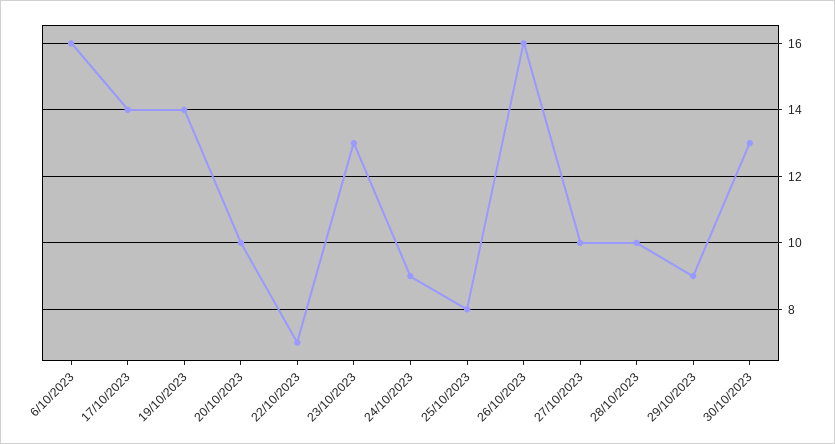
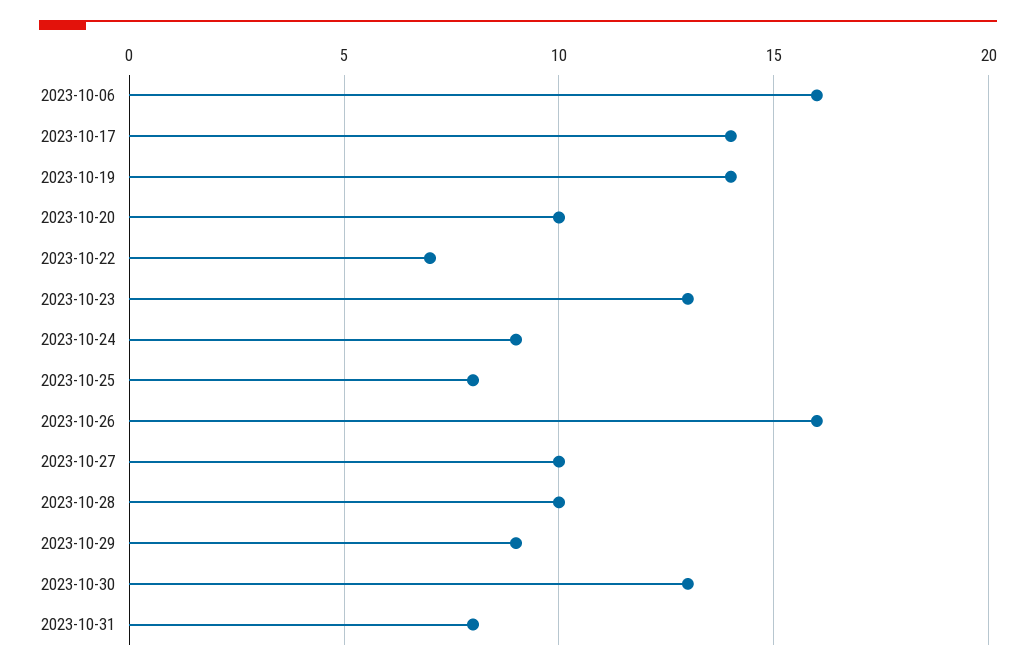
2023-10-31: none -> 8

